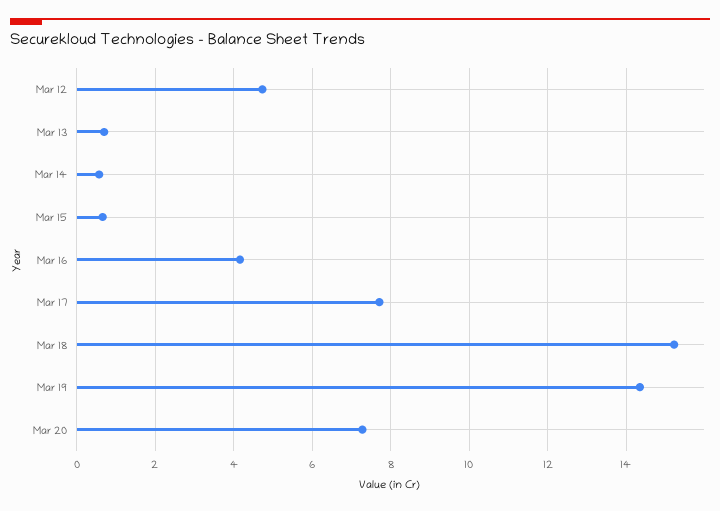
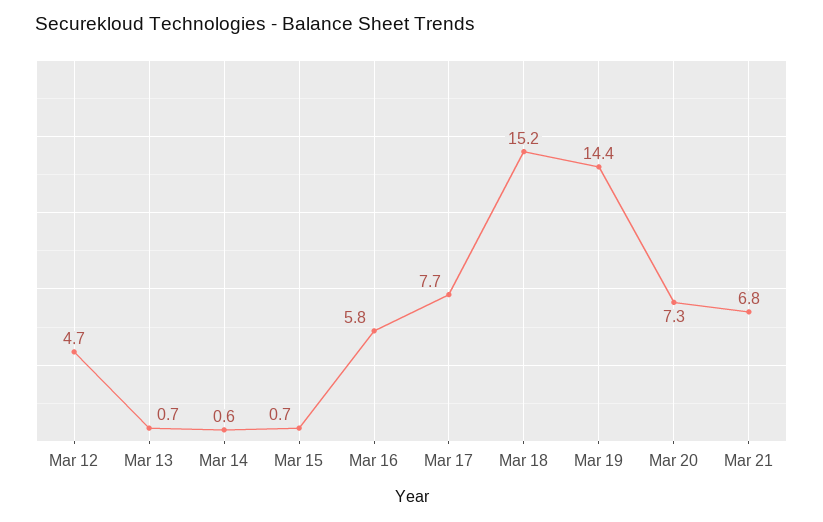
Mar 16: 4.2 -> 5.8
Mar 21: none -> 6.8

